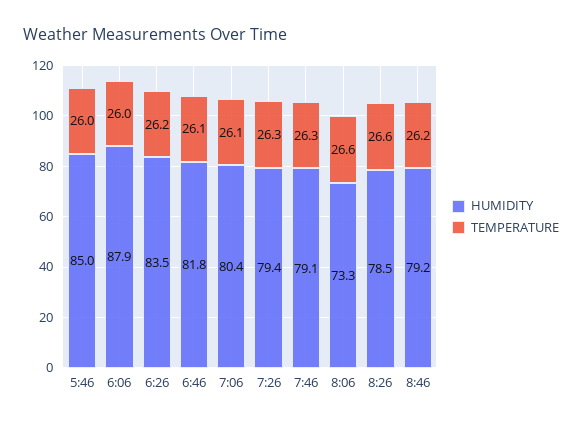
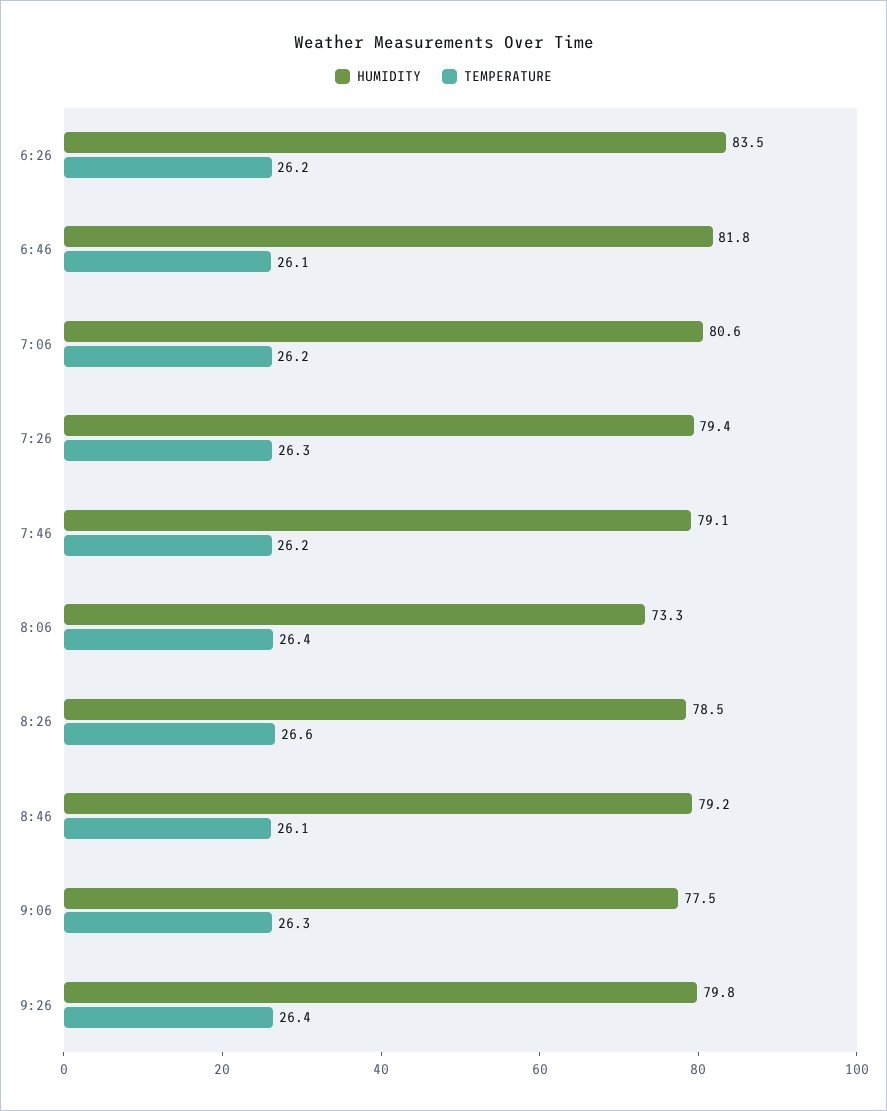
HUMIDITY, 5:46: 85 -> none
TEMPERATURE, 5:46: 26 -> none
HUMIDITY, 6:06: 87.9 -> none
TEMPERATURE, 6:06: 26 -> none
HUMIDITY, 7:06: 80.4 -> 80.6
TEMPERATURE, 7:06: 26.1 -> 26.2
TEMPERATURE, 7:46: 26.3 -> 26.2
TEMPERATURE, 8:06: 26.6 -> 26.4
TEMPERATURE, 8:46: 26.2 -> 26.1
HUMIDITY, 9:06: none -> 77.5
TEMPERATURE, 9:06: none -> 26.3
HUMIDITY, 9:26: none -> 79.8
TEMPERATURE, 9:26: none -> 26.4

